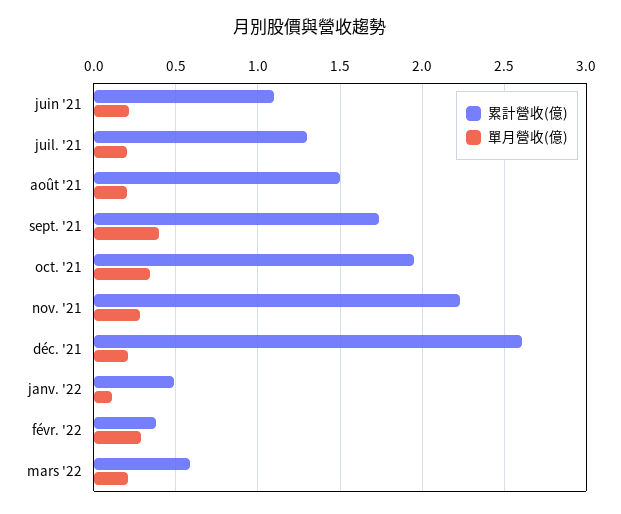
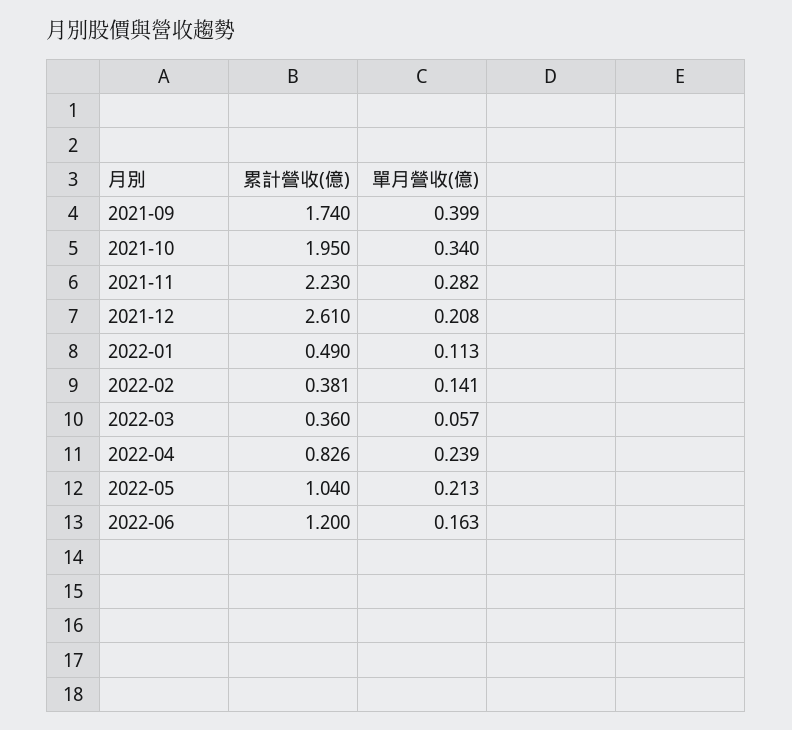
累計營收(億), juin '21: 1.1 -> none
單月營收(億), juin '21: 0.2 -> none
累計營收(億), juil. '21: 1.3 -> none
單月營收(億), juil. '21: 0.2 -> none
累計營收(億), août '21: 1.5 -> none
單月營收(億), août '21: 0.2 -> none
單月營收(億), févr. '22: 0.3 -> 0.141
累計營收(億), mars '22: 0.6 -> 0.36
單月營收(億), mars '22: 0.2 -> 0.057
累計營收(億), 2022-04: none -> 0.826
單月營收(億), 2022-04: none -> 0.239
累計營收(億), 2022-05: none -> 1.04
單月營收(億), 2022-05: none -> 0.213
累計營收(億), 2022-06: none -> 1.2
單月營收(億), 2022-06: none -> 0.163

